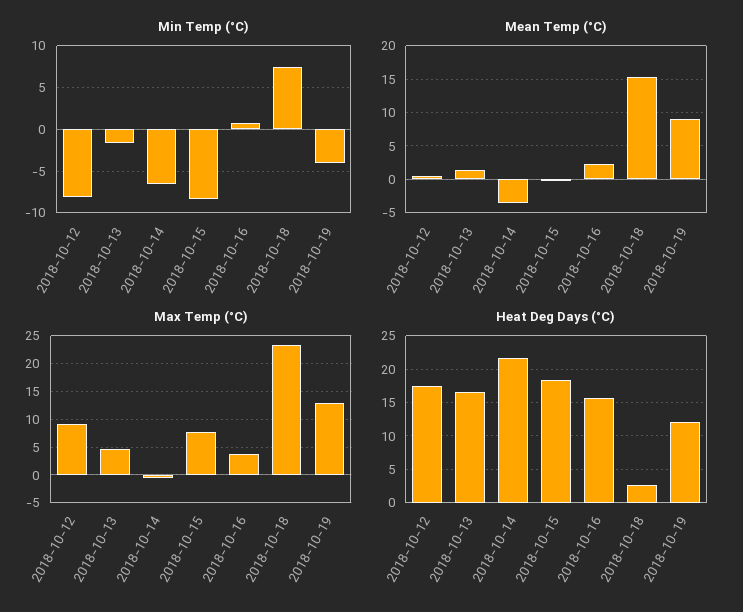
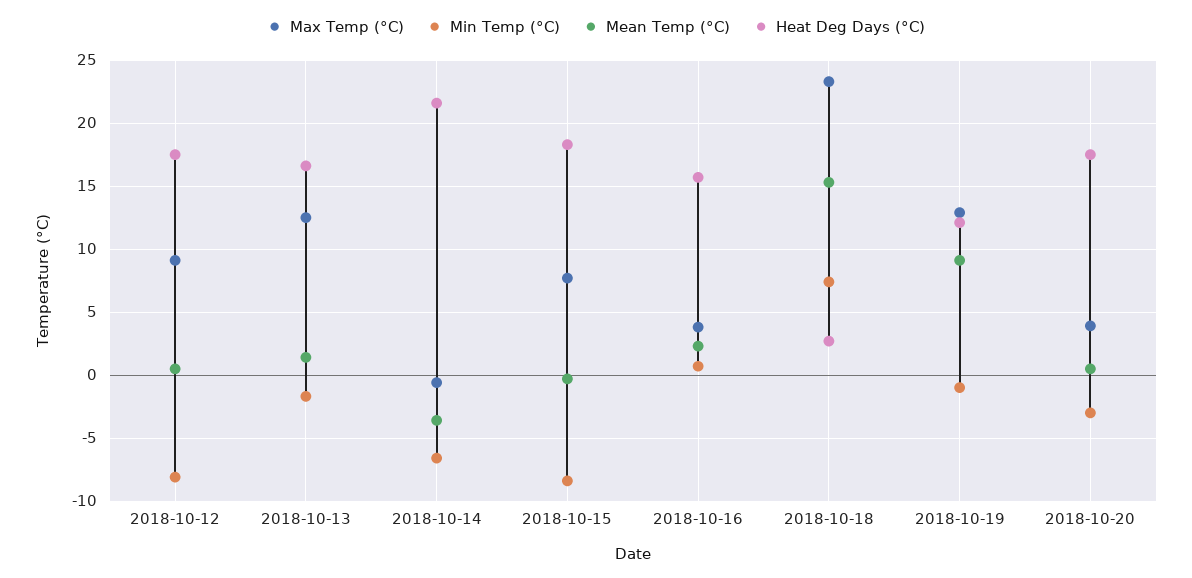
Min Temp (°C), 2018-10-19: -4 -> -1
Max Temp (°C), 2018-10-13: 5 -> 12.5
Max Temp (°C), 2018-10-20: none -> 4
Min Temp (°C), 2018-10-20: none -> -3
Mean Temp (°C), 2018-10-20: none -> 0.5
Heat Deg Days (°C), 2018-10-20: none -> 17.5

